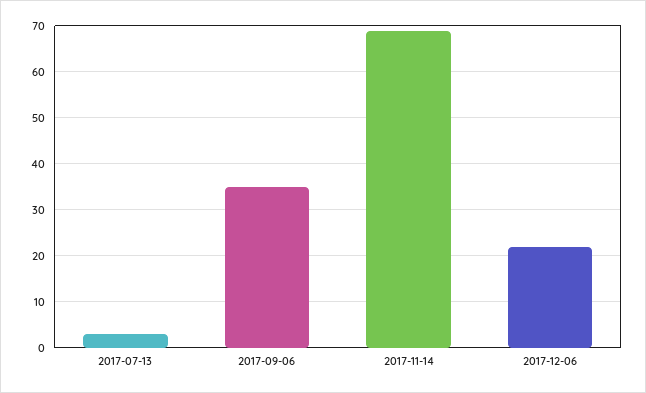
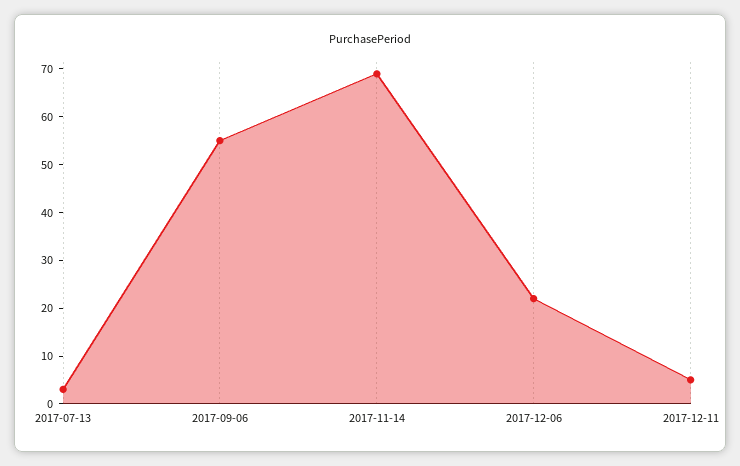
2017-09-06: 35 -> 55
2017-12-11: none -> 5

